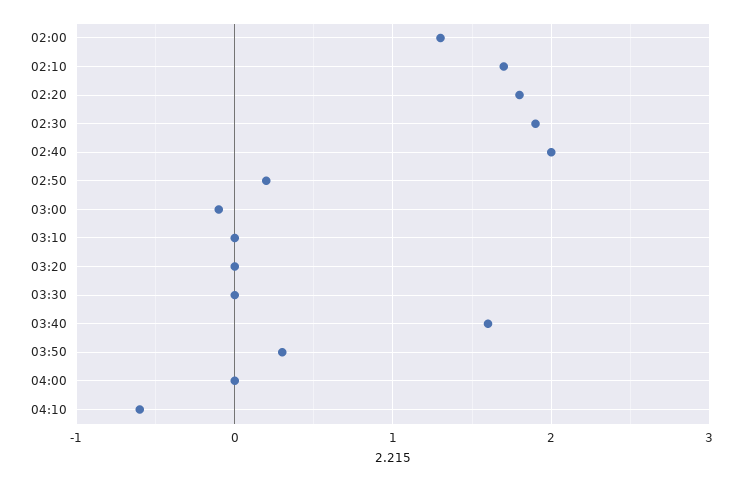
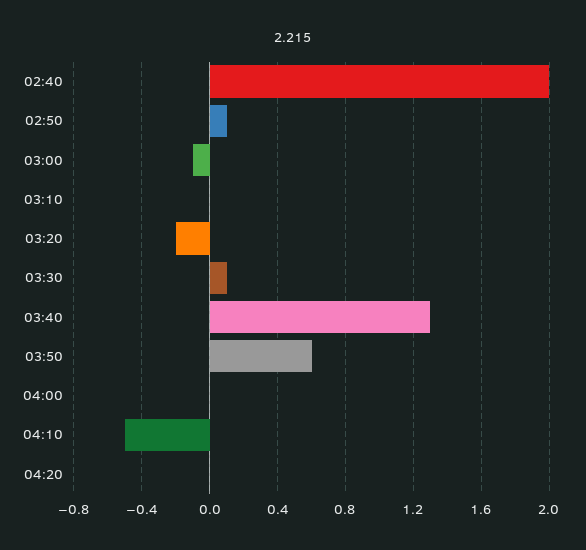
02:00: 1.3 -> none
02:10: 1.7 -> none
02:20: 1.8 -> none
02:30: 1.9 -> none
02:50: 0.2 -> 0.1
03:20: 0 -> -0.2
03:30: 0 -> 0.1
03:40: 1.6 -> 1.3
03:50: 0.3 -> 0.6
04:10: -0.6 -> -0.5
04:20: none -> 0

